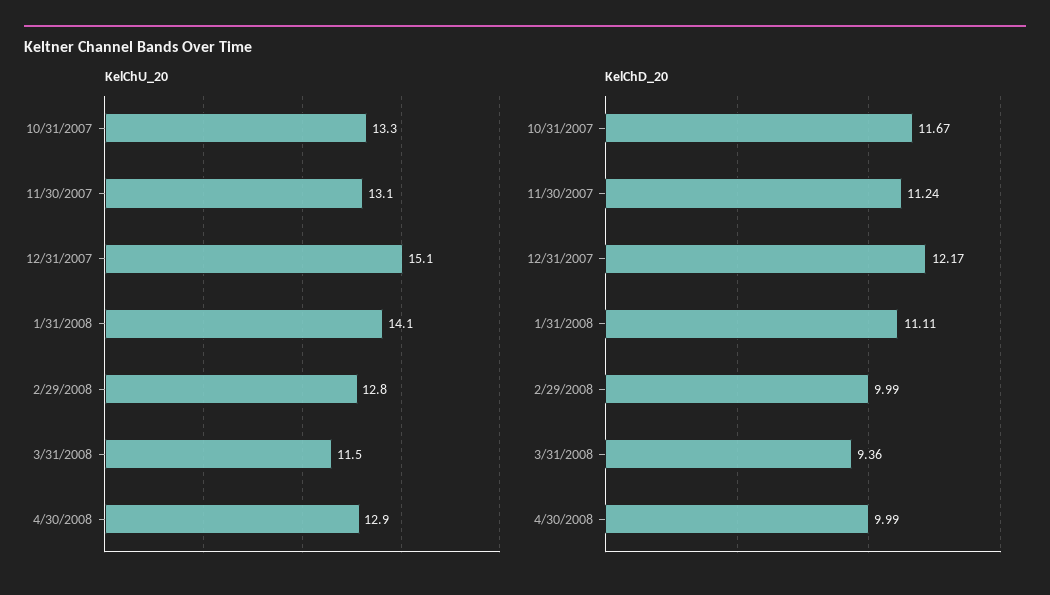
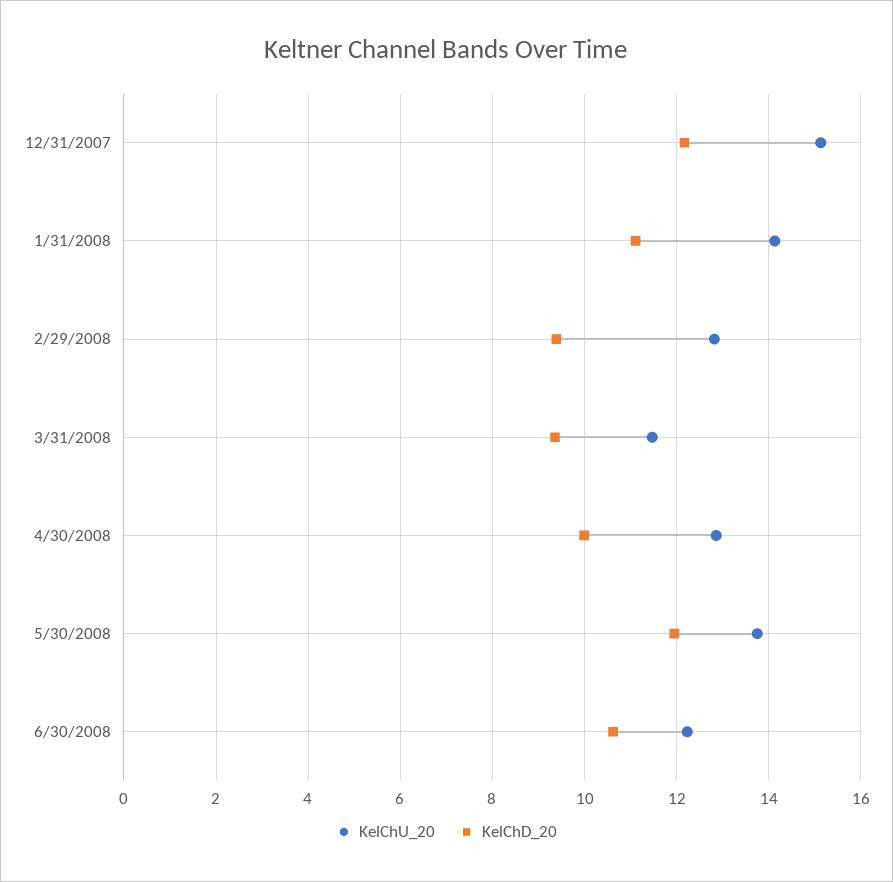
KelChU_20, 10/31/2007: 13.3 -> none
KelChU_20, 11/30/2007: 13.1 -> none
KelChD_20, 10/31/2007: 11.67 -> none
KelChD_20, 11/30/2007: 11.24 -> none
KelChD_20, 2/29/2008: 9.99 -> 9.4
KelChU_20, 5/30/2008: none -> 13.8
KelChD_20, 5/30/2008: none -> 12
KelChU_20, 6/30/2008: none -> 12.2
KelChD_20, 6/30/2008: none -> 10.6

